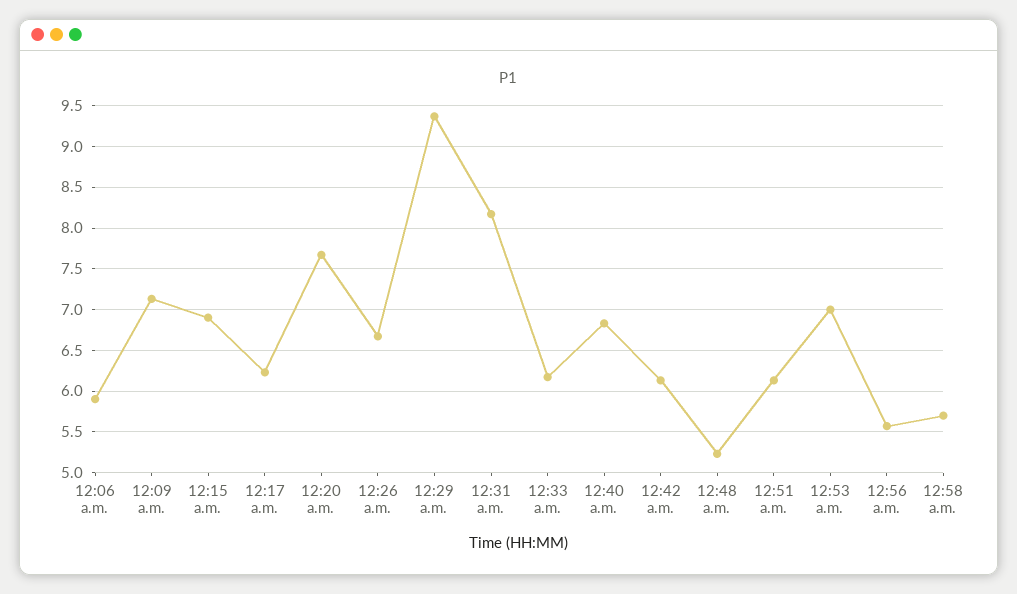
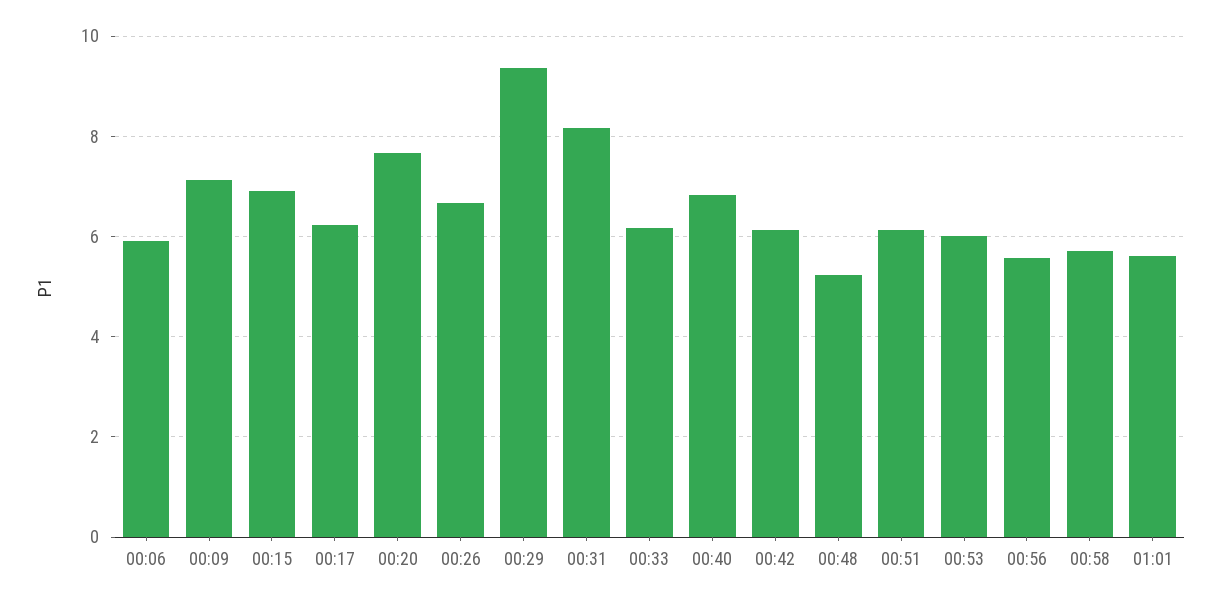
12:53 a.m.: 7 -> 6
01:01: none -> 5.6

